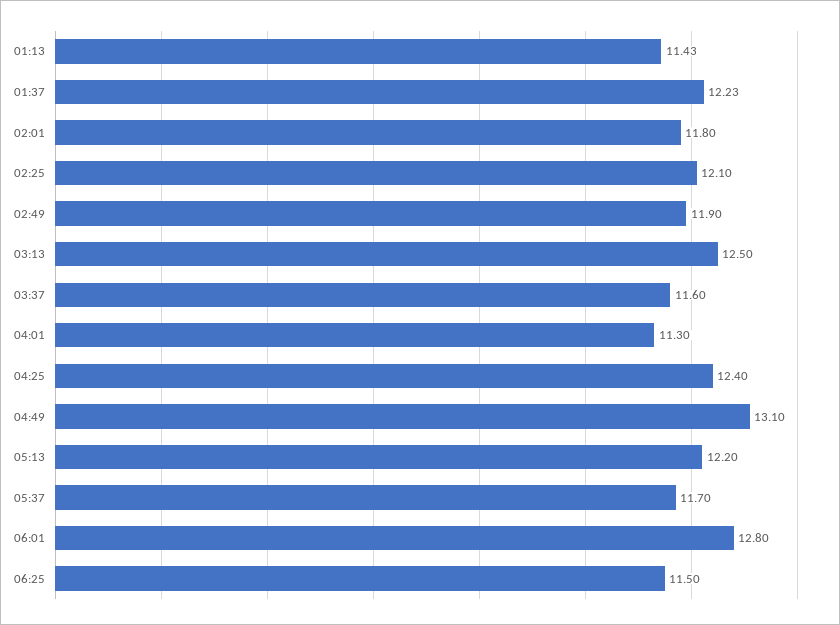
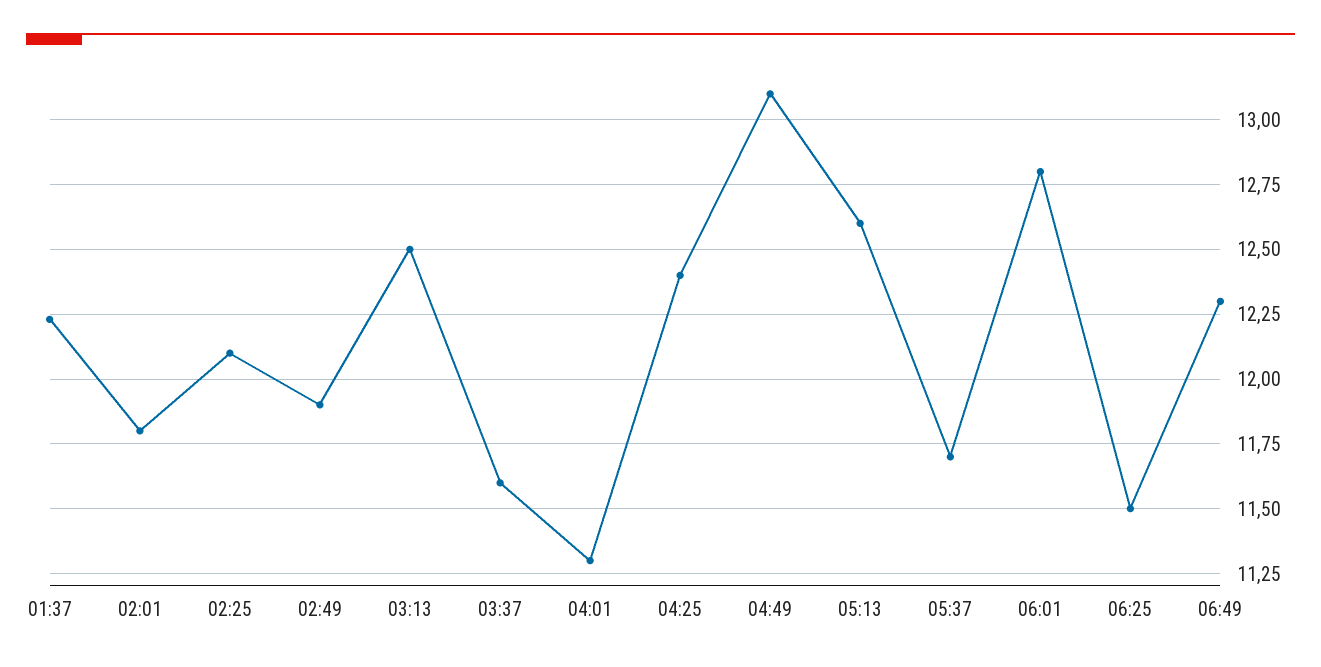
01:13: 11.43 -> none
05:13: 12.2 -> 12.6
06:49: none -> 12.3

